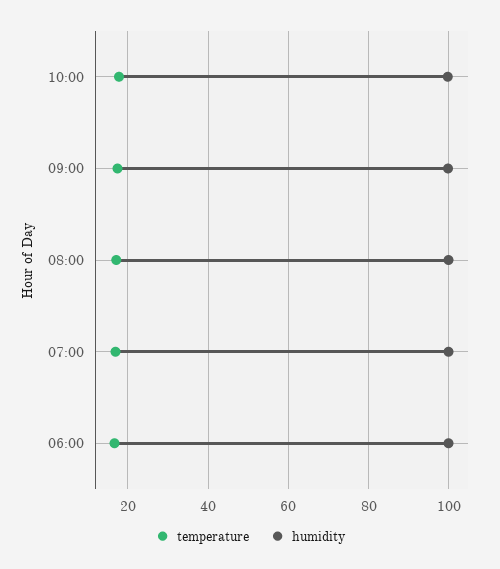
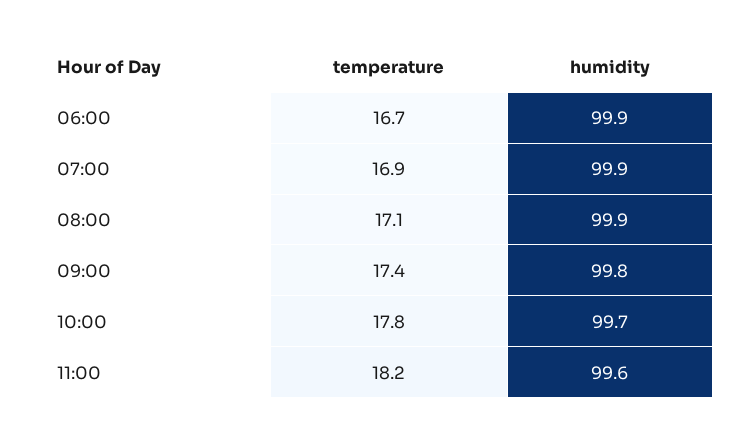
temperature, 11:00: none -> 18.2
humidity, 11:00: none -> 99.6

